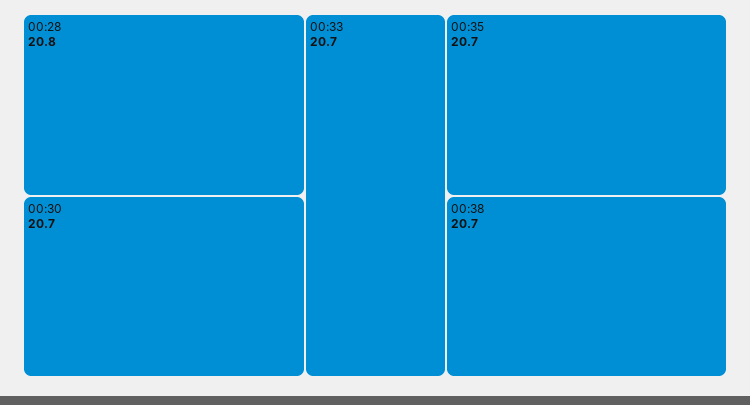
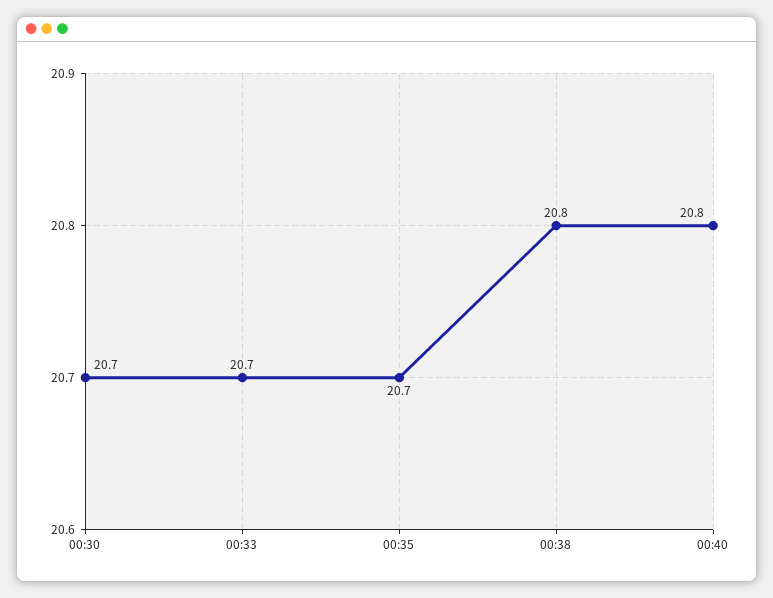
00:28: 20.8 -> none
00:38: 20.7 -> 20.8
00:40: none -> 20.8

